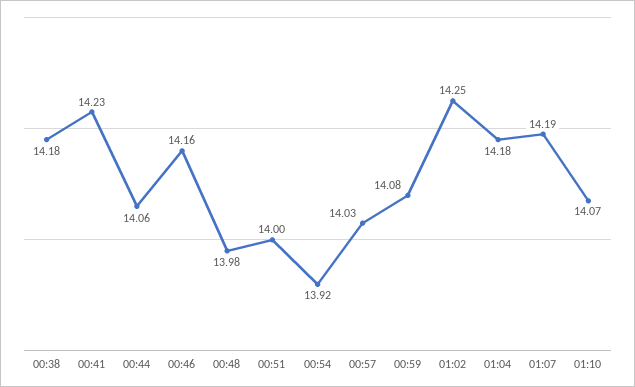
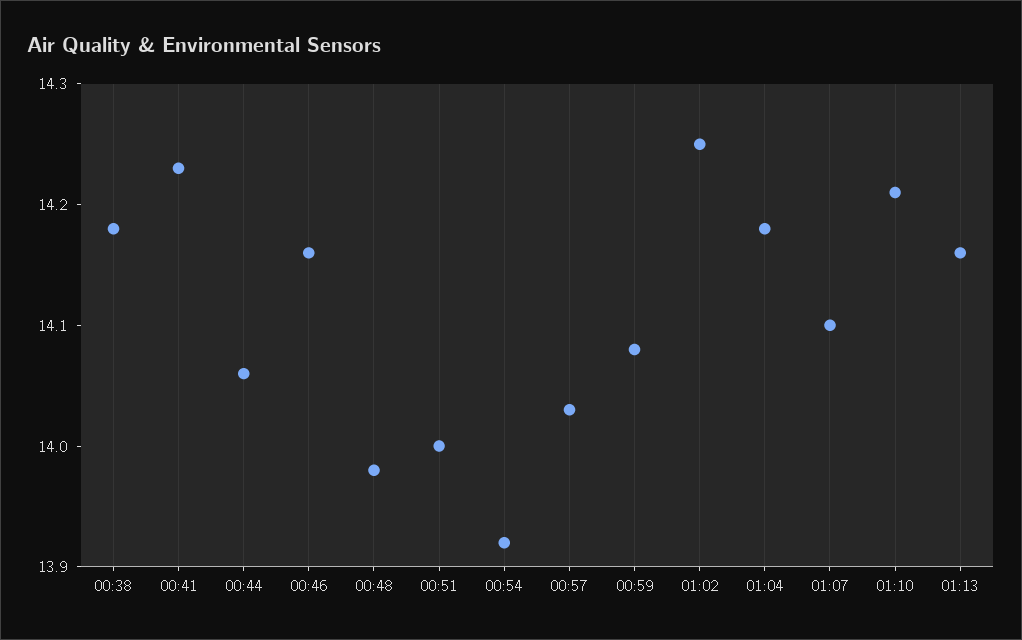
01:07: 14.19 -> 14.1
01:10: 14.07 -> 14.21
01:13: none -> 14.16

